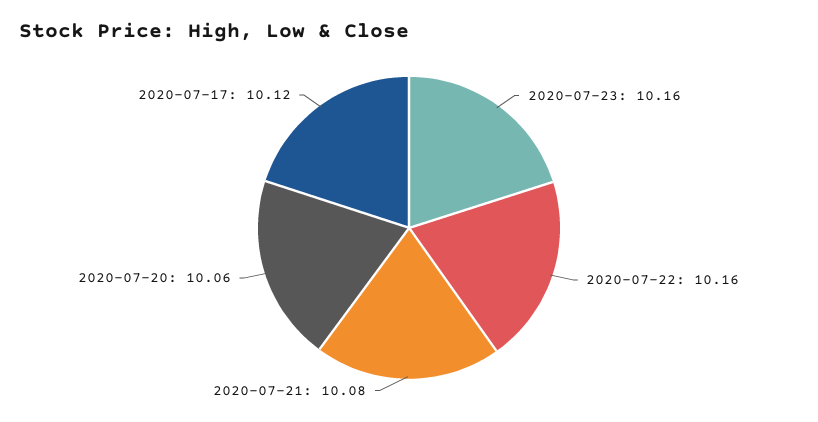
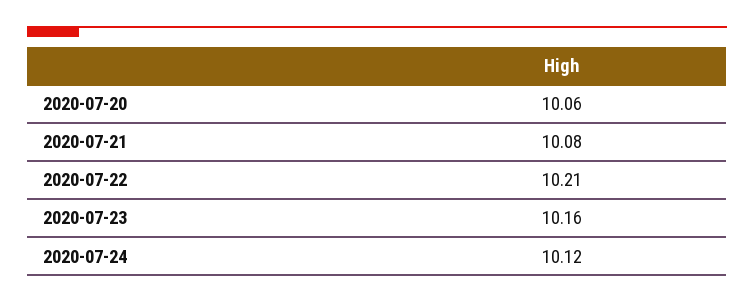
2020-07-22: 10.16 -> 10.21
2020-07-17: 10.12 -> none
2020-07-24: none -> 10.12

